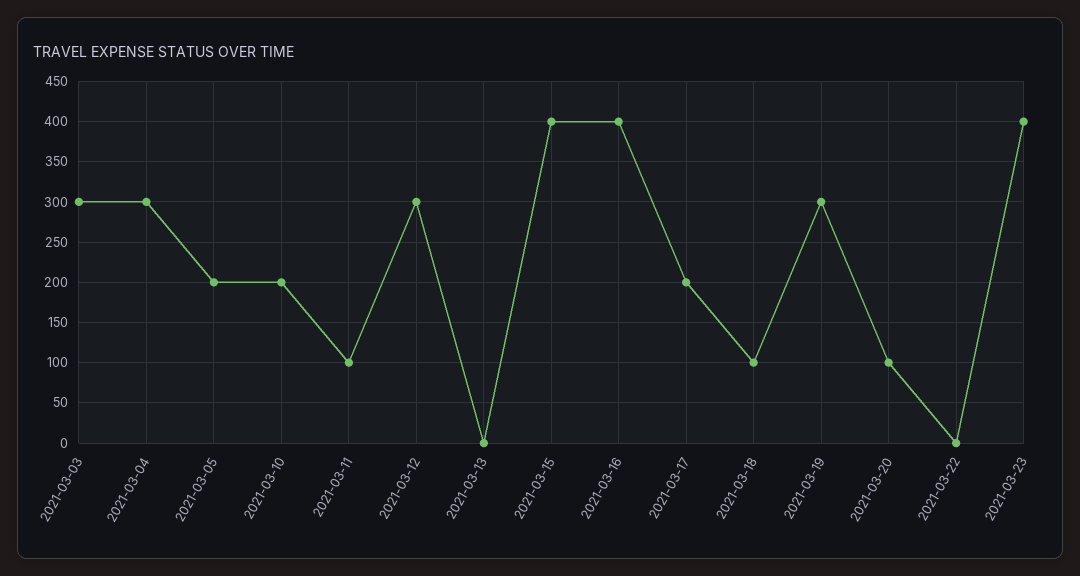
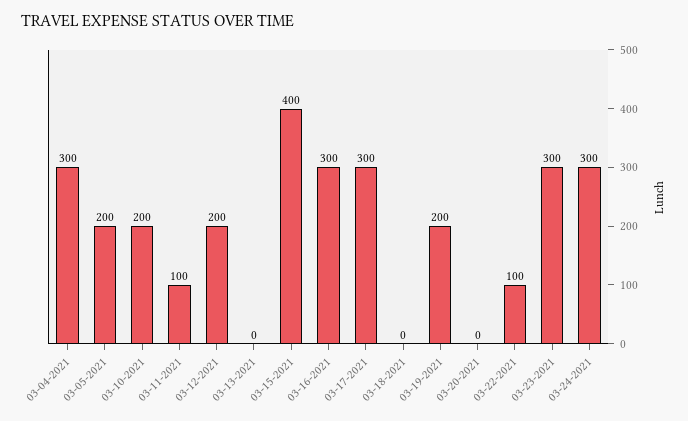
2021-03-03: 300 -> none
2021-03-12: 300 -> 200
2021-03-16: 400 -> 300
2021-03-17: 200 -> 300
2021-03-18: 100 -> 0
2021-03-19: 300 -> 200
2021-03-20: 100 -> 0
2021-03-22: 0 -> 100
2021-03-23: 400 -> 300
03-24-2021: none -> 300

